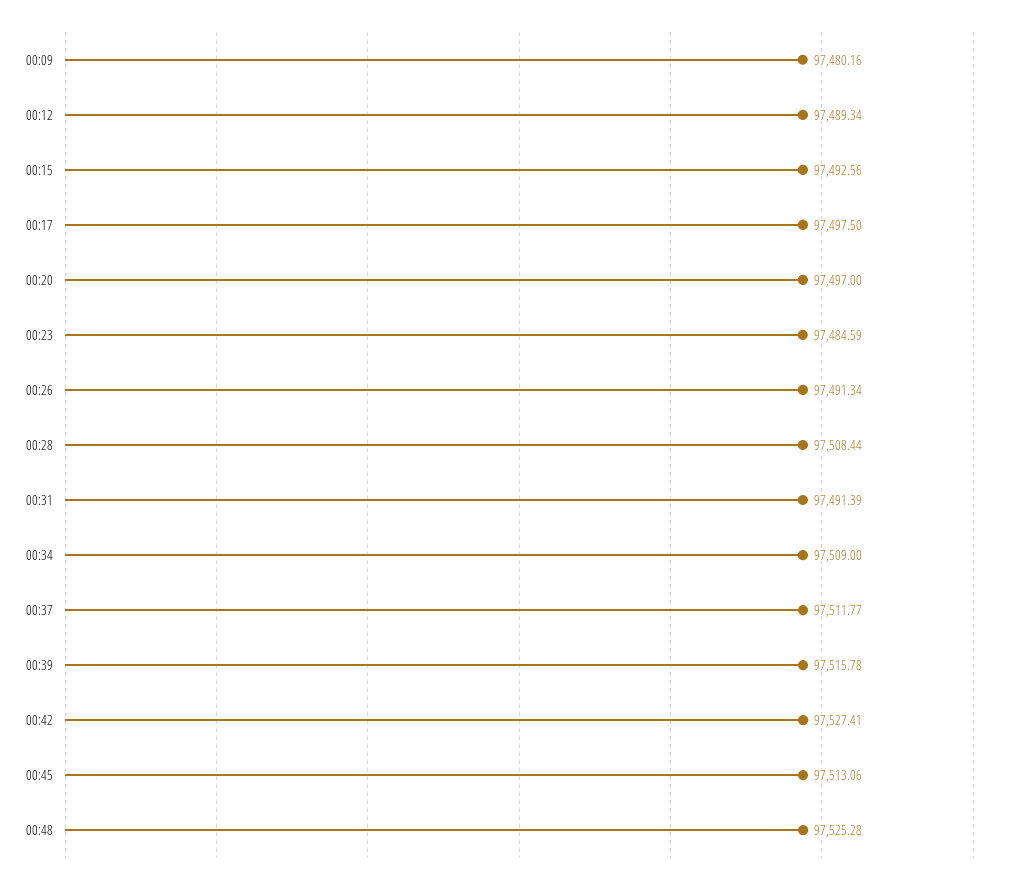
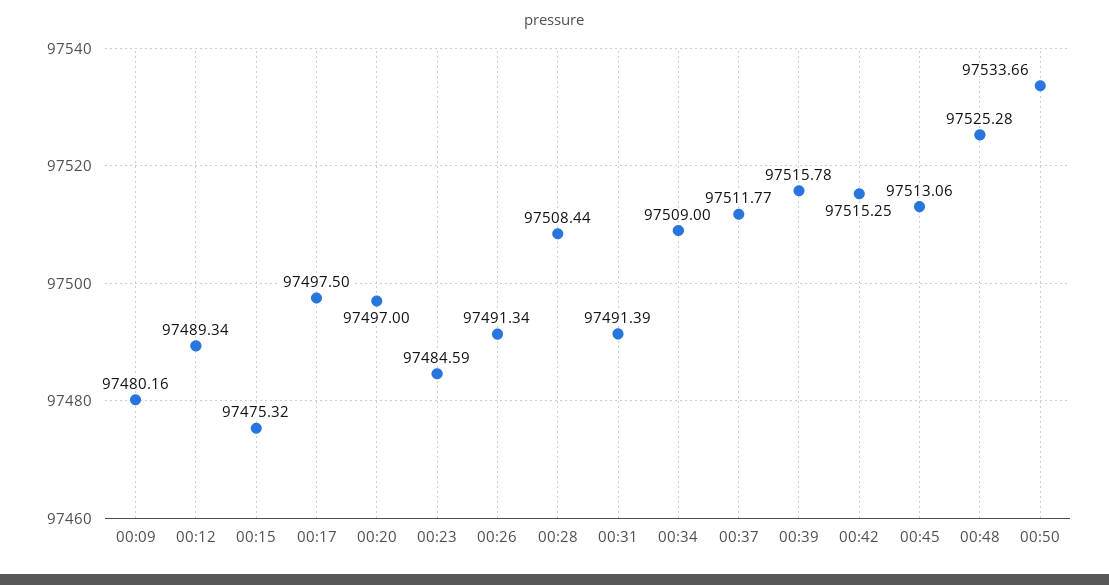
00:15: 97492.56 -> 97475.32
00:42: 97527.41 -> 97515.25
00:50: none -> 97533.66

